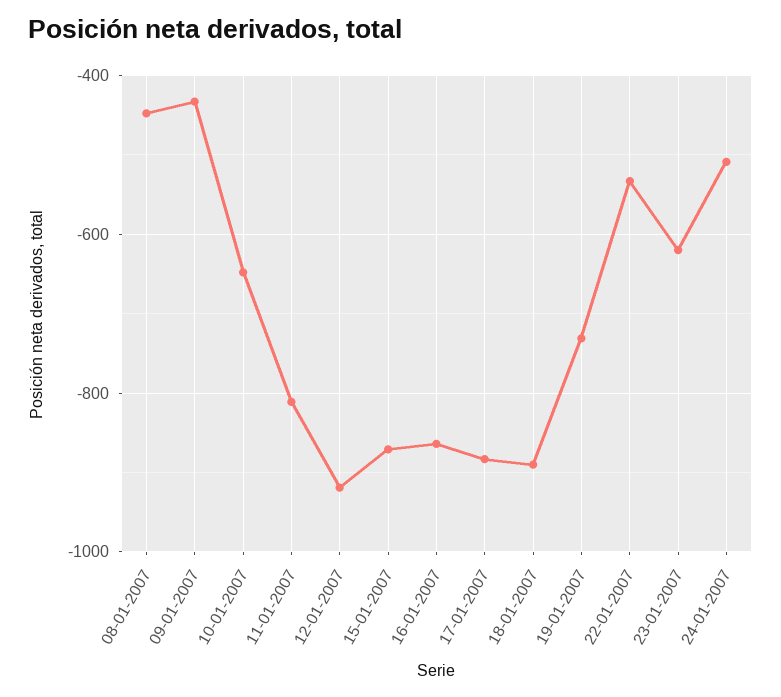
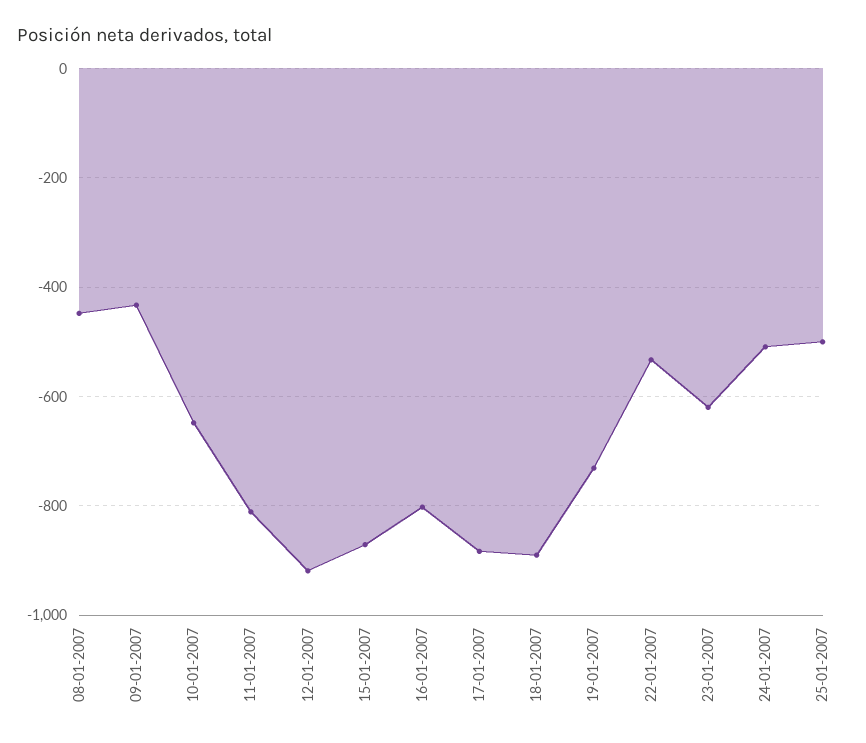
16-01-2007: -860 -> -800
25-01-2007: none -> -500

